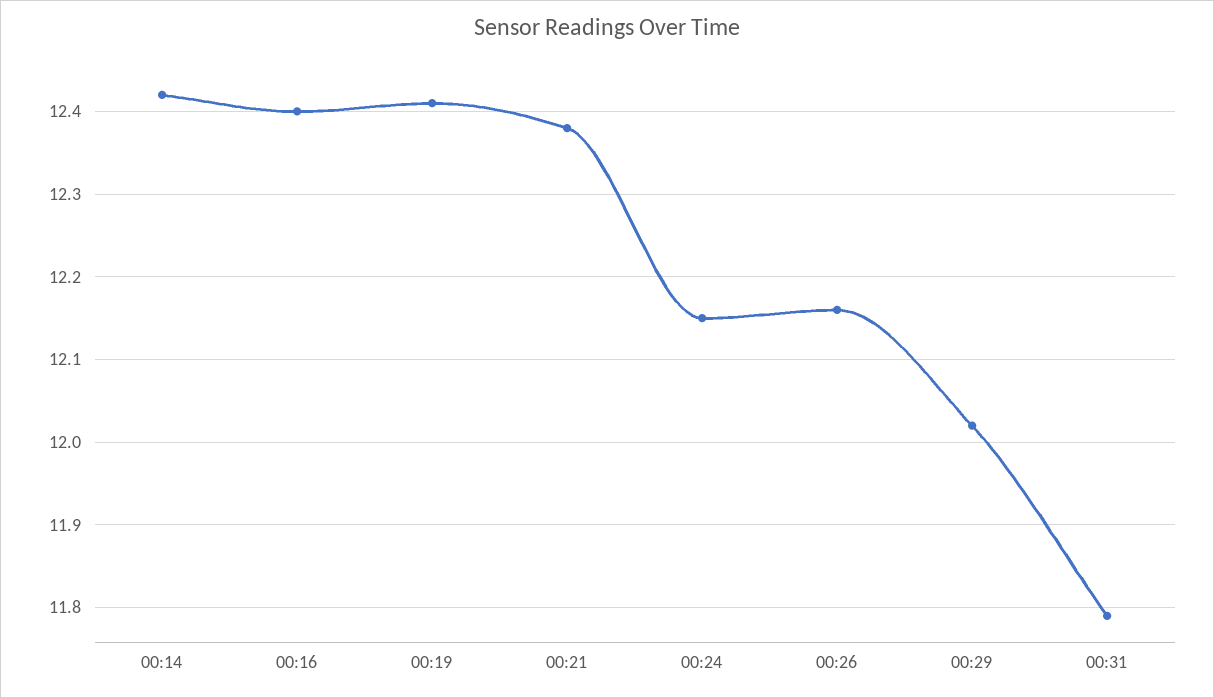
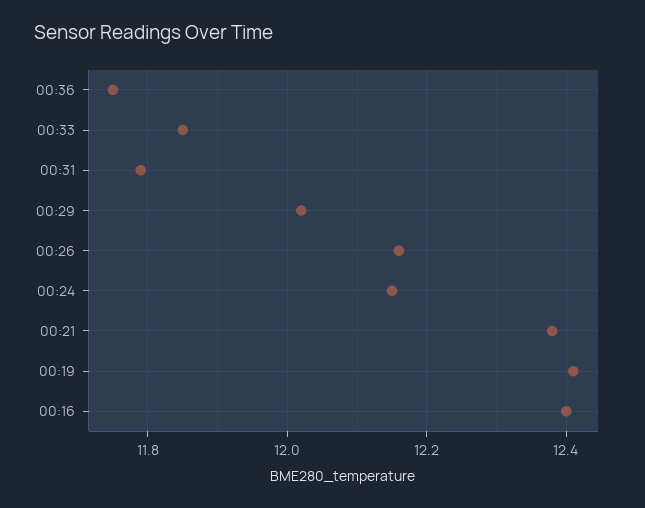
00:14: 12.42 -> none
00:36: none -> 11.75
00:33: none -> 11.85

